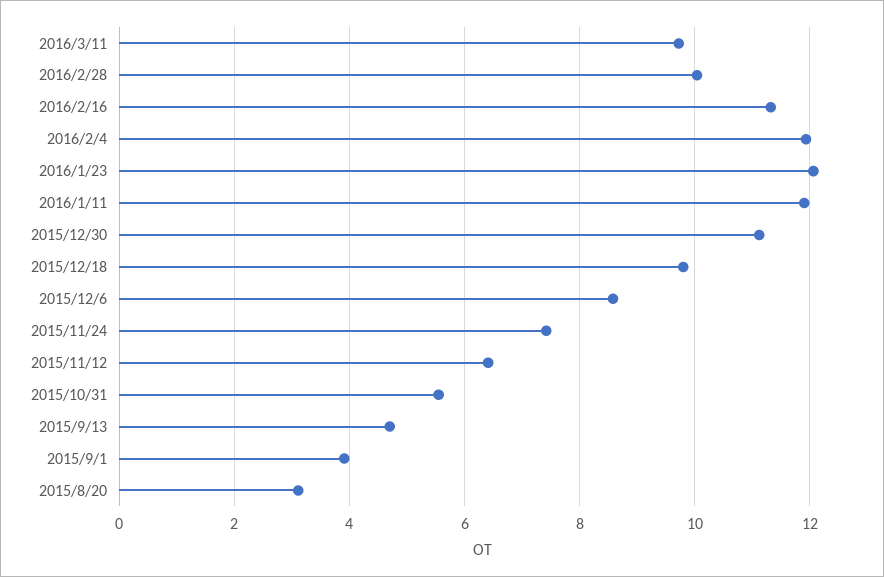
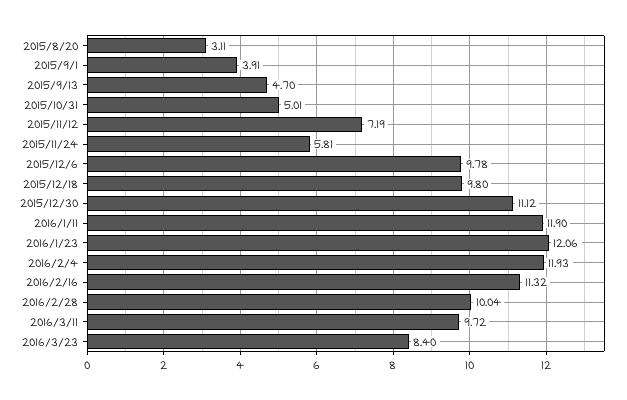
2015/12/6: 8.6 -> 9.78
2015/11/24: 7.4 -> 5.81
2015/11/12: 6.4 -> 7.19
2015/10/31: 5.6 -> 5.01
2016/3/23: none -> 8.4

